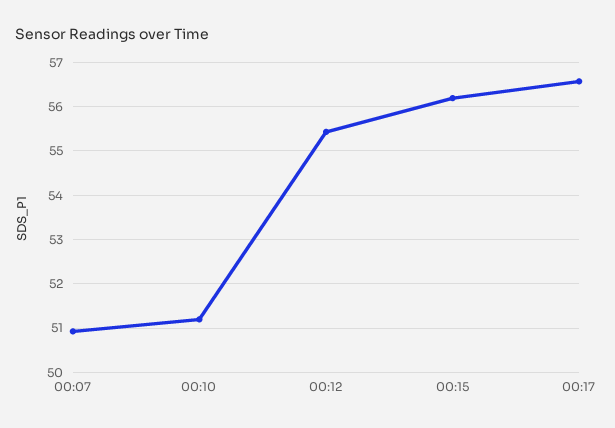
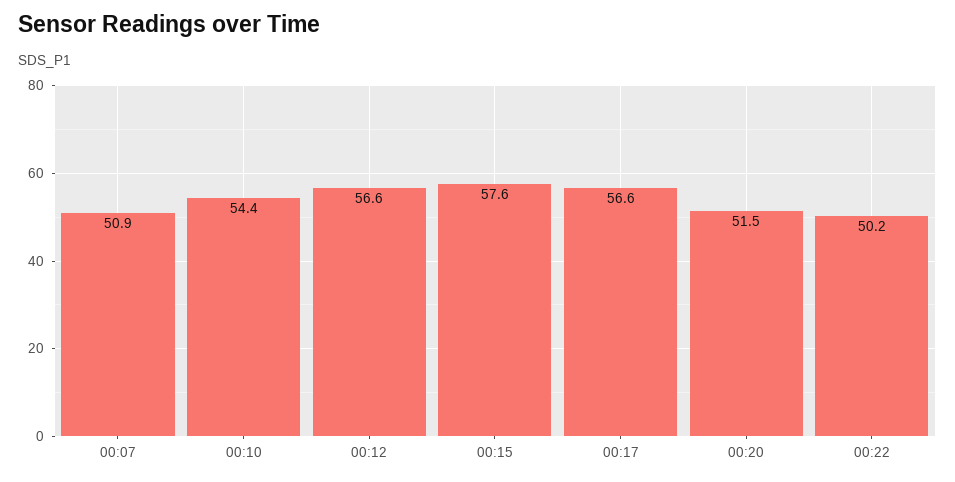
00:10: 51.2 -> 54.4
00:12: 55.4 -> 56.6
00:15: 56.2 -> 57.6
00:20: none -> 51.5
00:22: none -> 50.2

